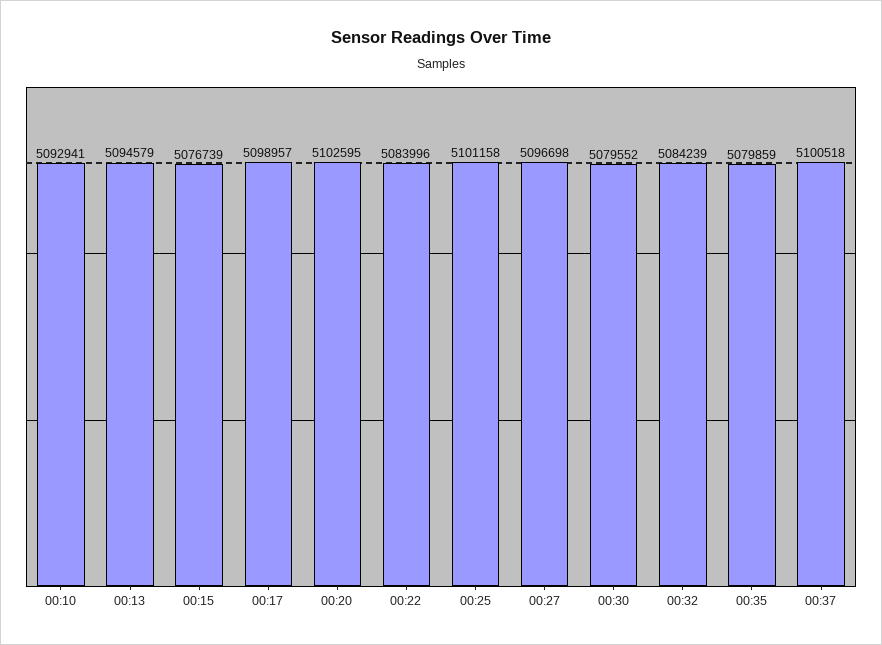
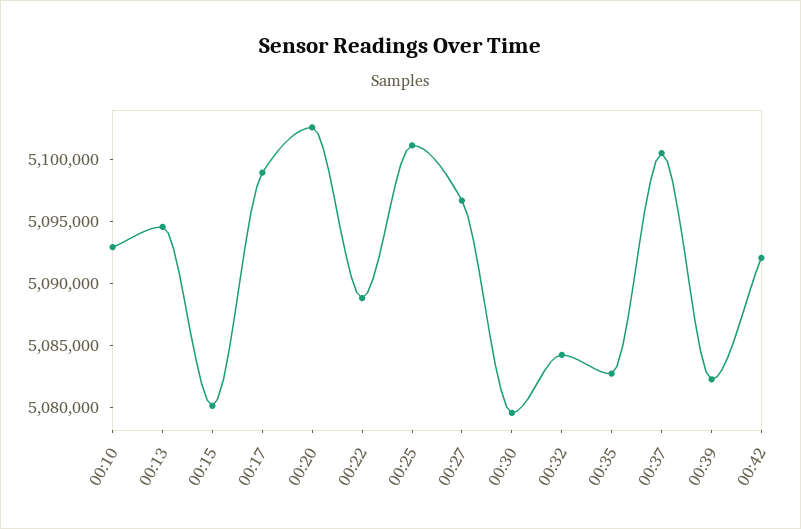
00:15: 5076739 -> 5080000
00:22: 5083996 -> 5089000
00:35: 5079859 -> 5083000
00:39: none -> 5082000
00:42: none -> 5092000

